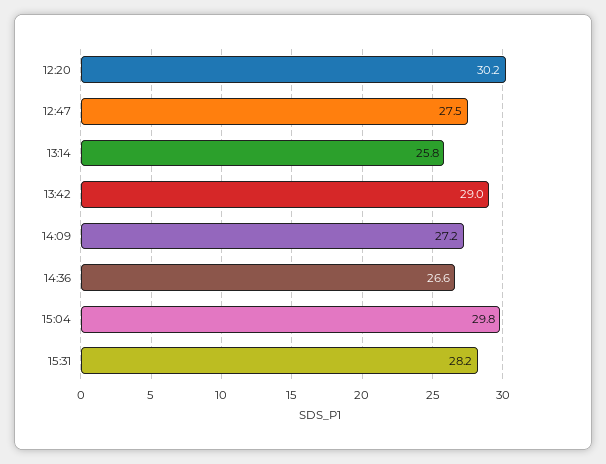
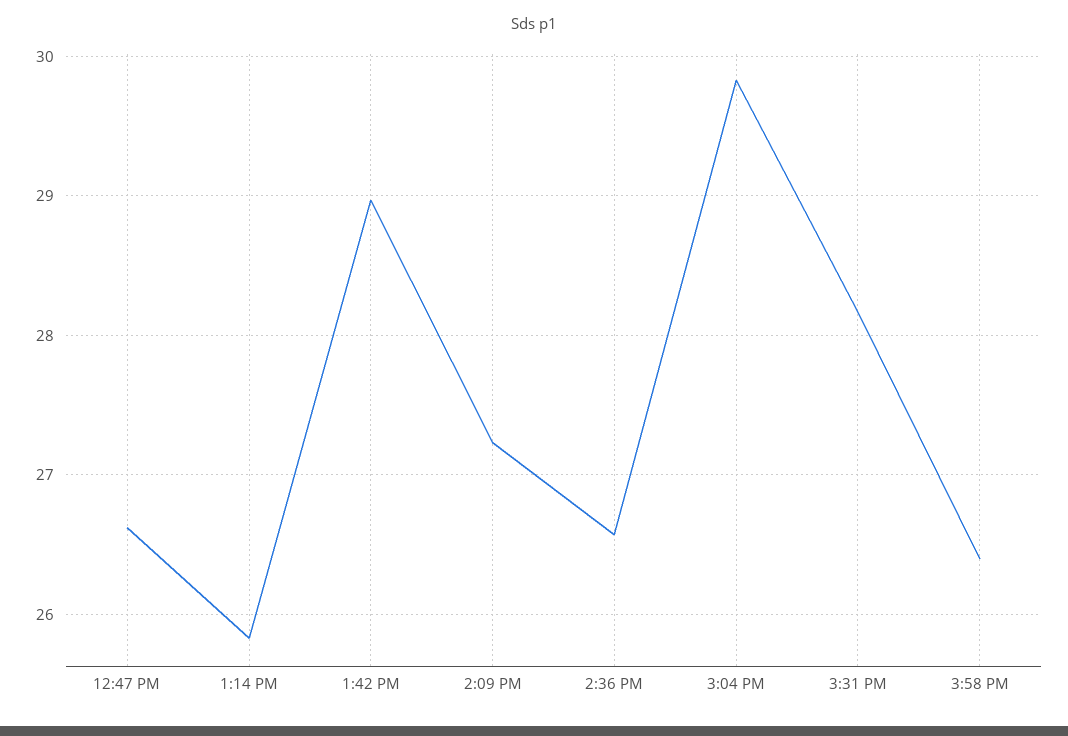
12:20: 30.2 -> none
12:47: 27.5 -> 26.6
3:58 PM: none -> 26.4

